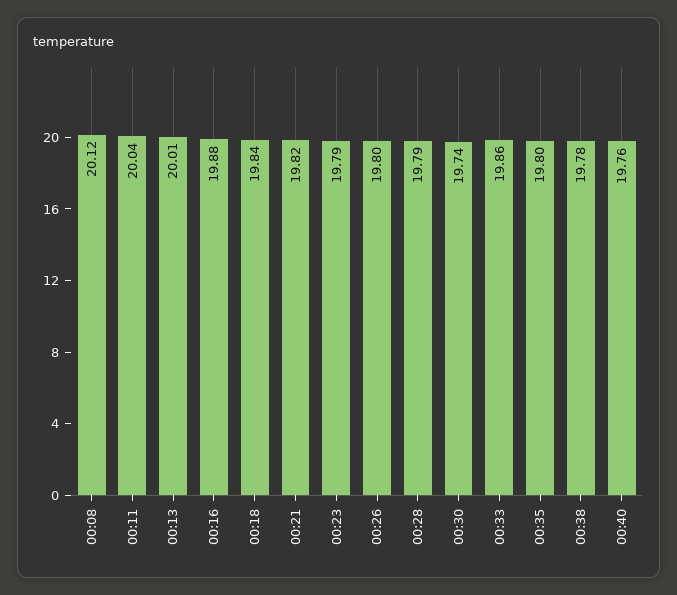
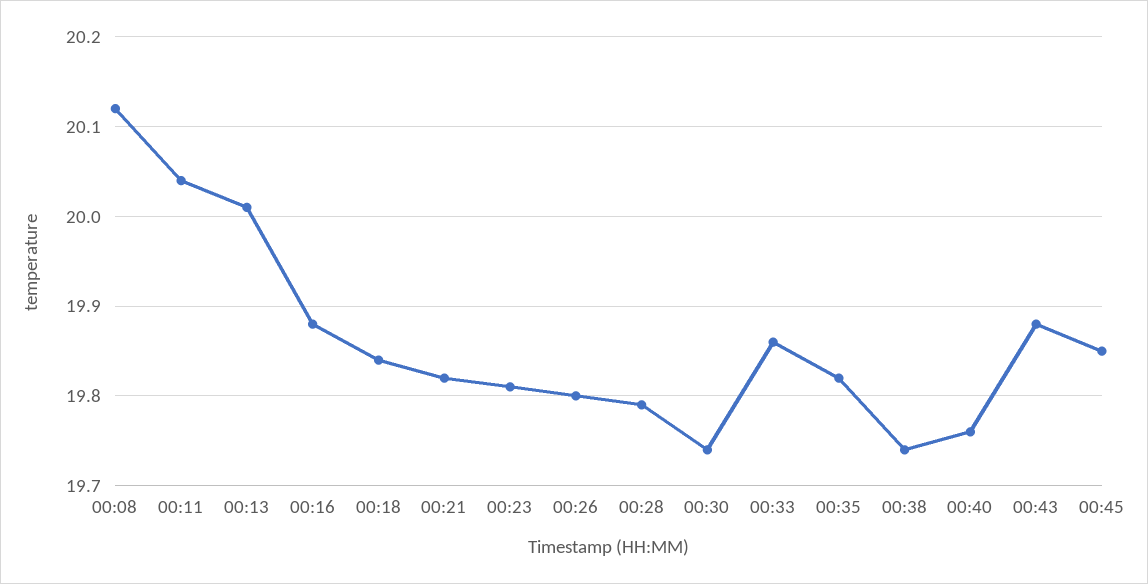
00:23: 19.79 -> 19.81
00:35: 19.8 -> 19.82
00:38: 19.78 -> 19.74
00:43: none -> 19.88
00:45: none -> 19.85

